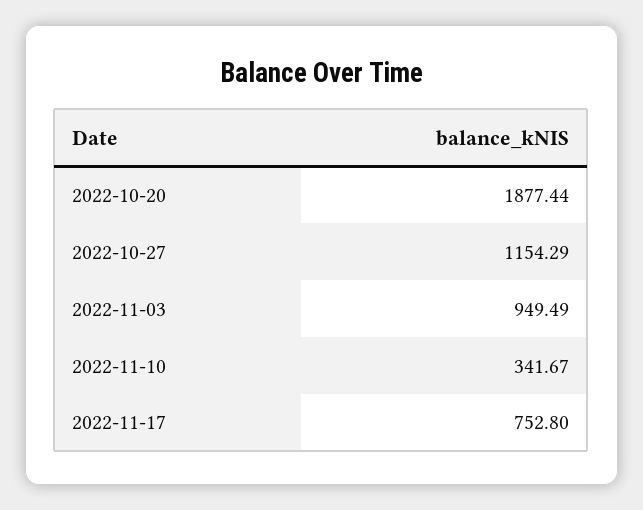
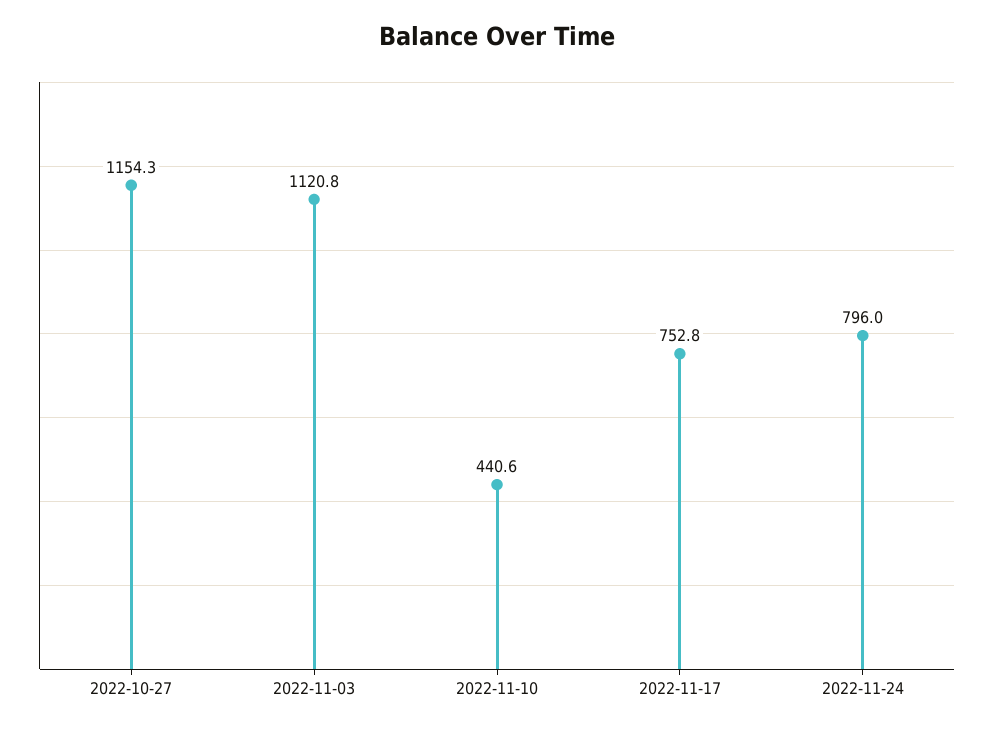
2022-10-20: 1877.44 -> none
2022-11-03: 949.49 -> 1120.8
2022-11-10: 341.67 -> 440.6
2022-11-24: none -> 796

